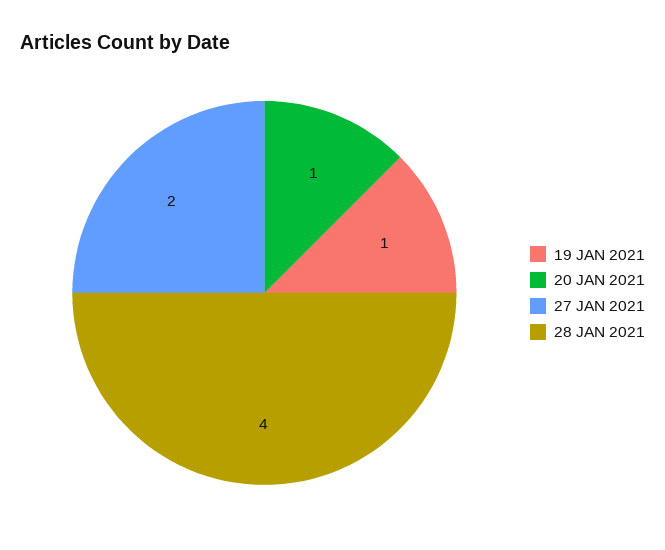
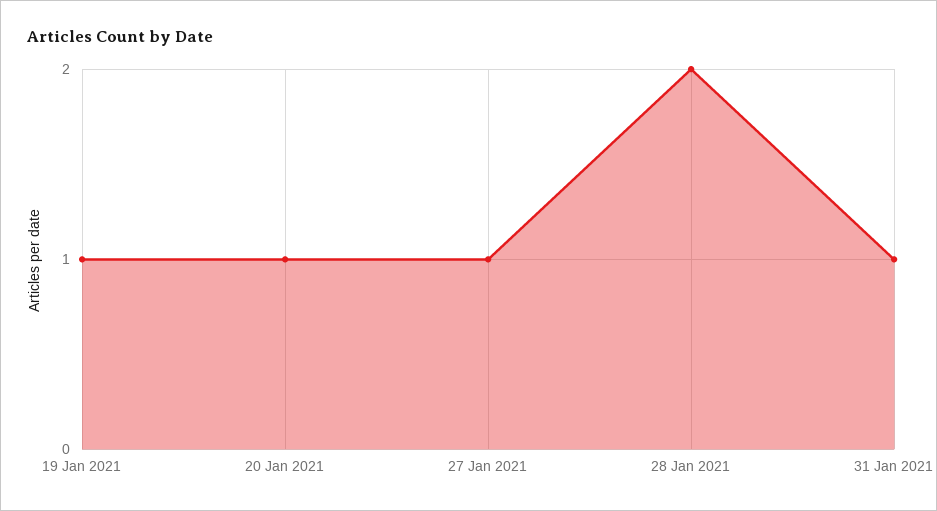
27 JAN 2021: 2 -> 1
28 JAN 2021: 4 -> 2
31 Jan 2021: none -> 1

